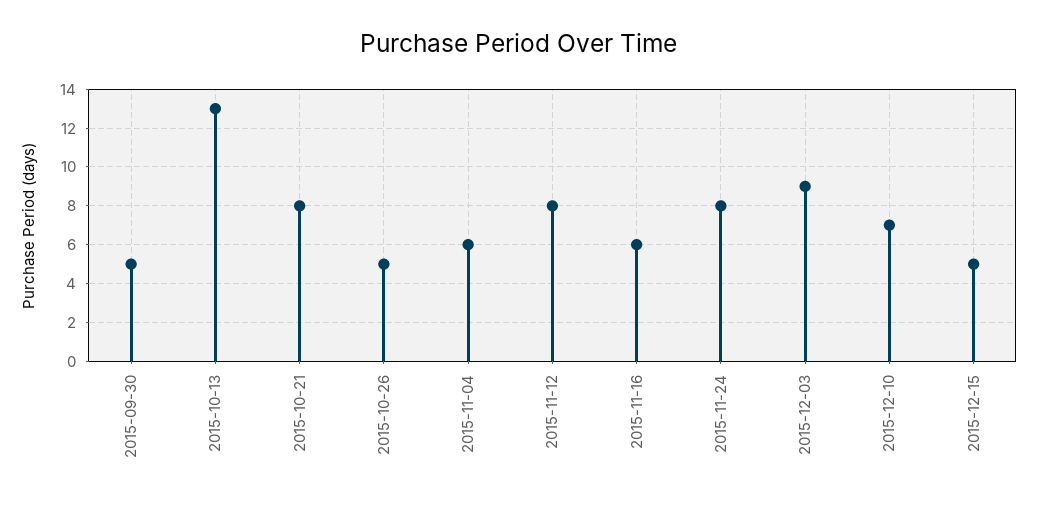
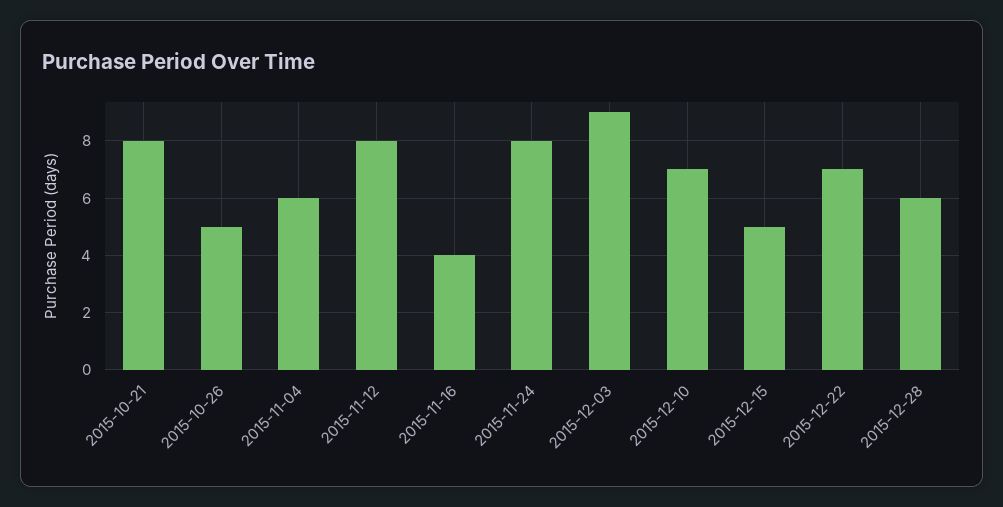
2015-09-30: 5 -> none
2015-10-13: 13 -> none
2015-11-16: 6 -> 4
2015-12-22: none -> 7
2015-12-28: none -> 6

